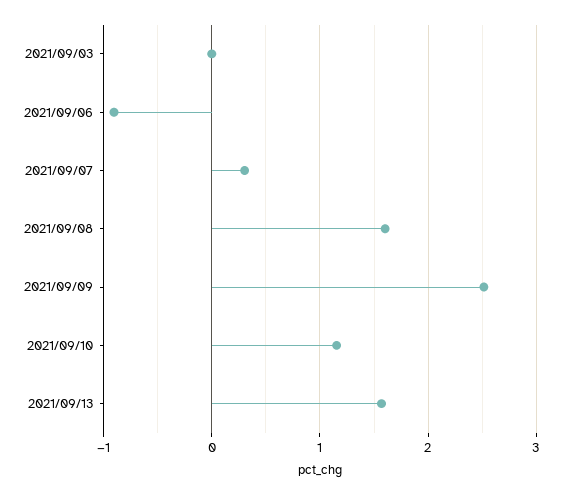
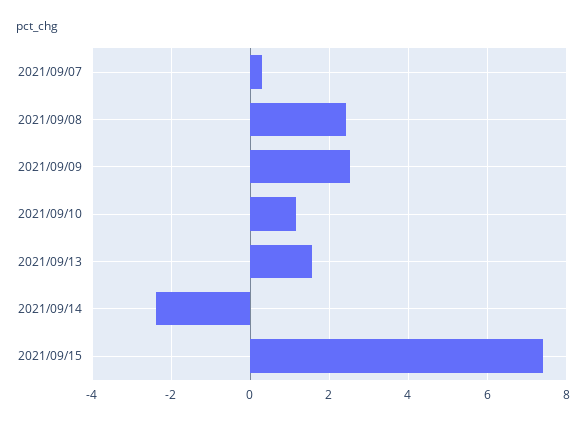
2021/09/03: 0 -> none
2021/09/06: -0.9 -> none
2021/09/08: 1.6 -> 2.4
2021/09/14: none -> -2.4
2021/09/15: none -> 7.4

